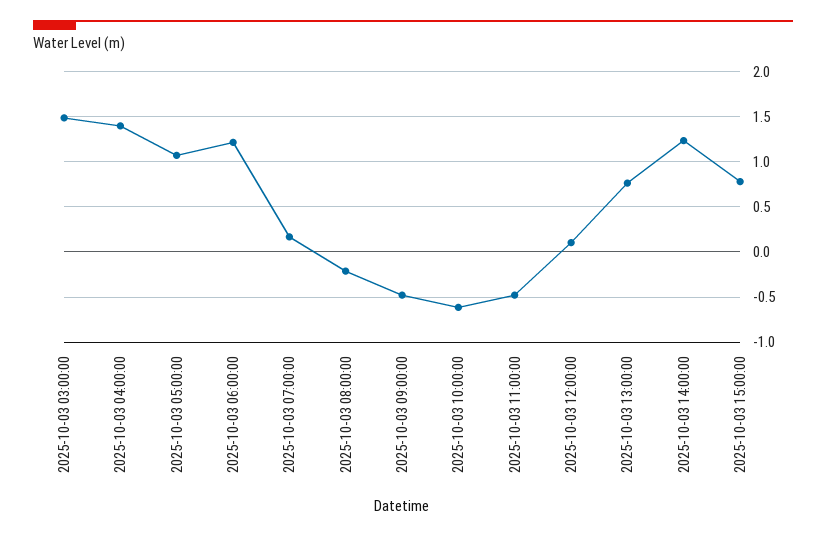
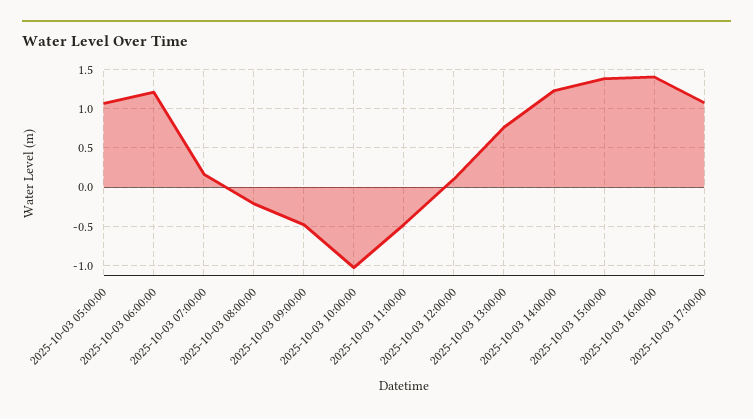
2025-10-03 03:00:00: 1.5 -> none
2025-10-03 04:00:00: 1.4 -> none
2025-10-03 10:00:00: -0.6 -> -1
2025-10-03 15:00:00: 0.8 -> 1.4
2025-10-03 16:00:00: none -> 1.4
2025-10-03 17:00:00: none -> 1.1

